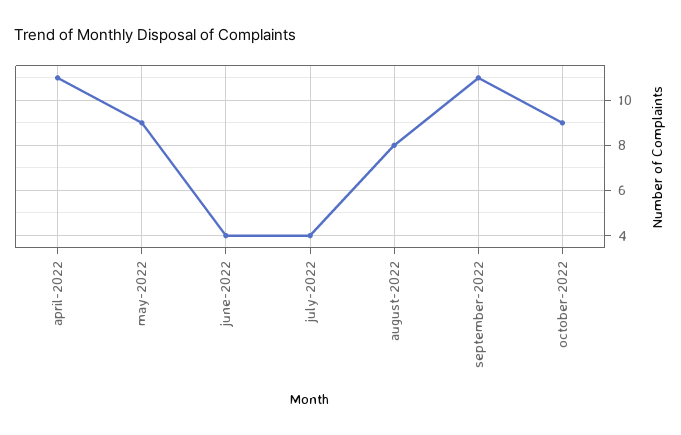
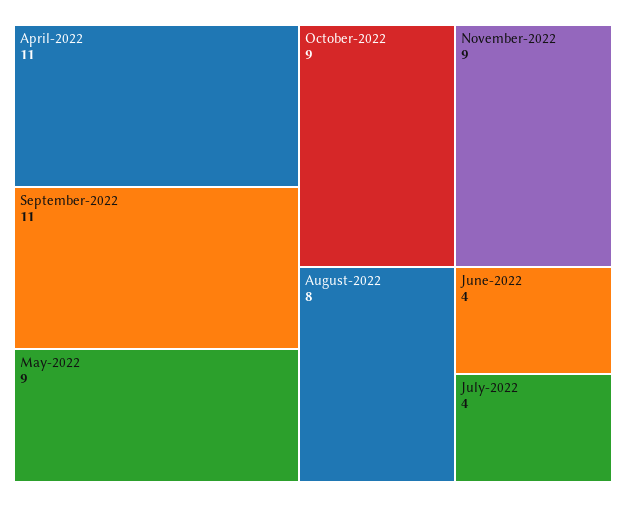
November-2022: none -> 9

